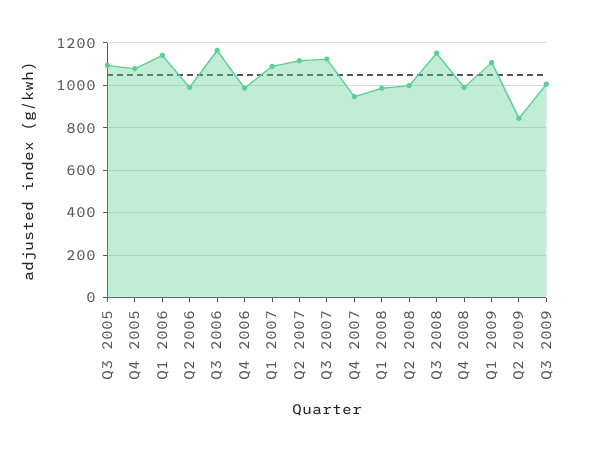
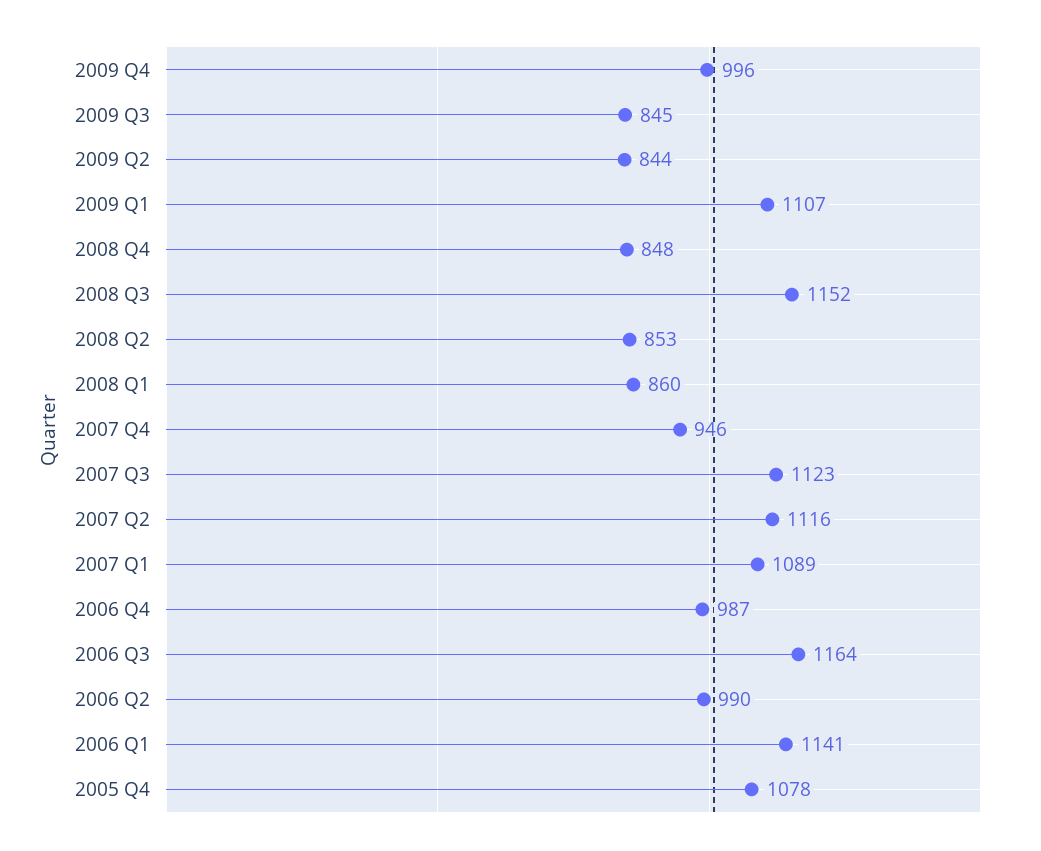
Q3 2005: 1100 -> none
Q1 2008: 1000 -> 860
Q2 2008: 1000 -> 853
Q4 2008: 1000 -> 848
Q3 2009: 1000 -> 845
2009 Q4: none -> 996

